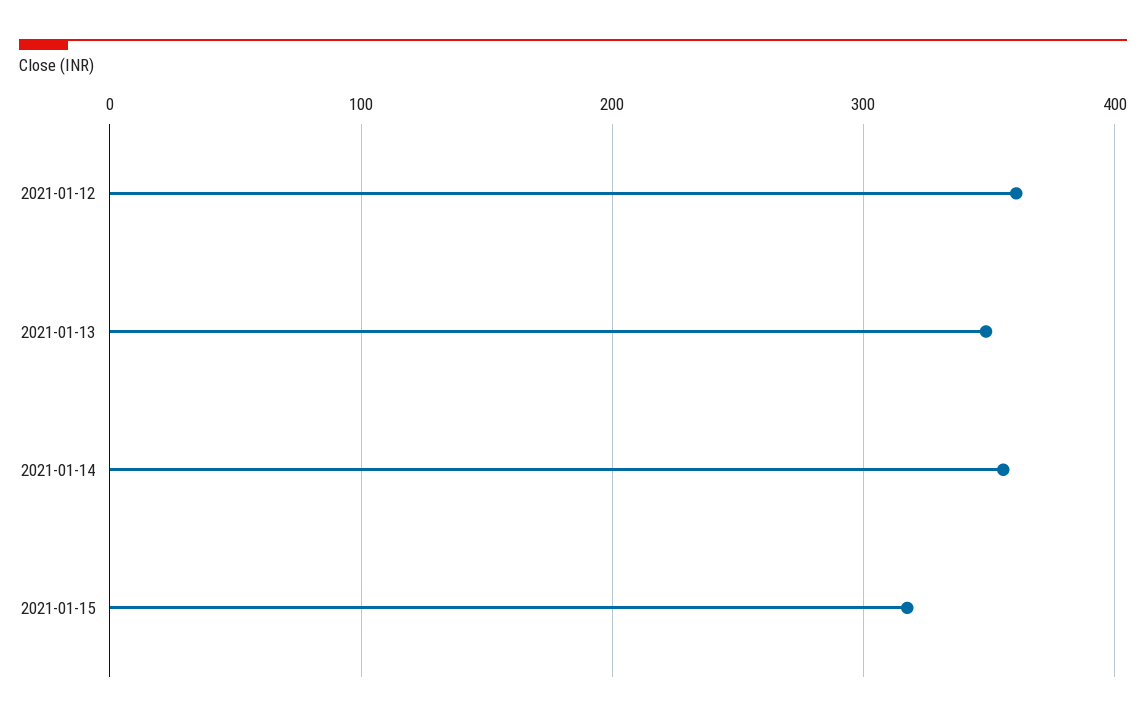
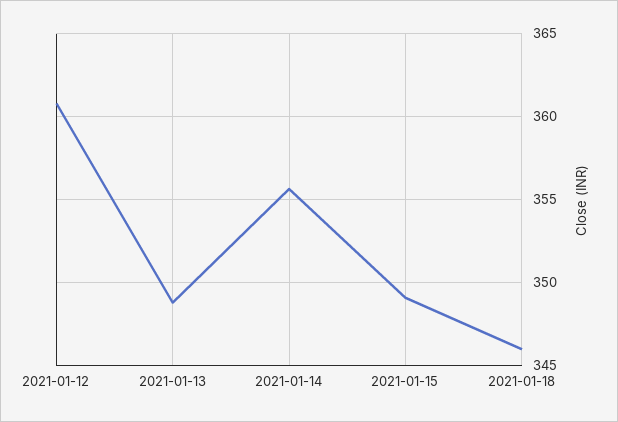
2021-01-15: 320 -> 349
2021-01-18: none -> 346

